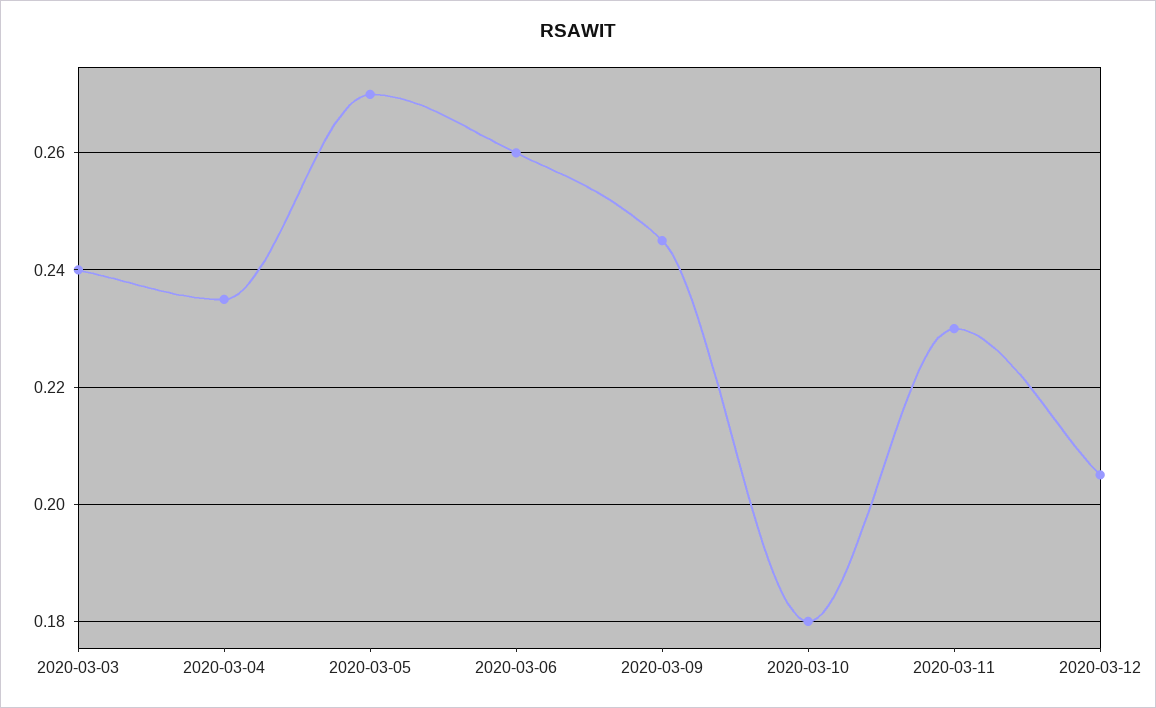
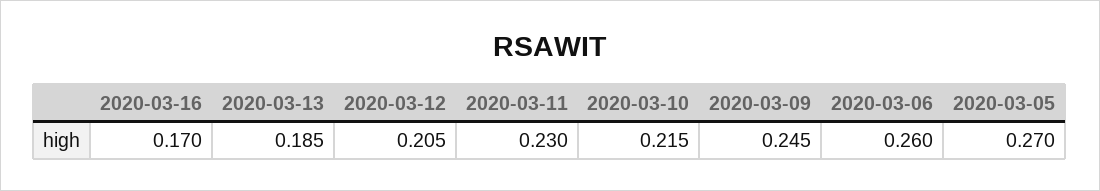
2020-03-03: 0.24 -> none
2020-03-04: 0.235 -> none
2020-03-10: 0.18 -> 0.215
2020-03-16: none -> 0.17
2020-03-13: none -> 0.185

